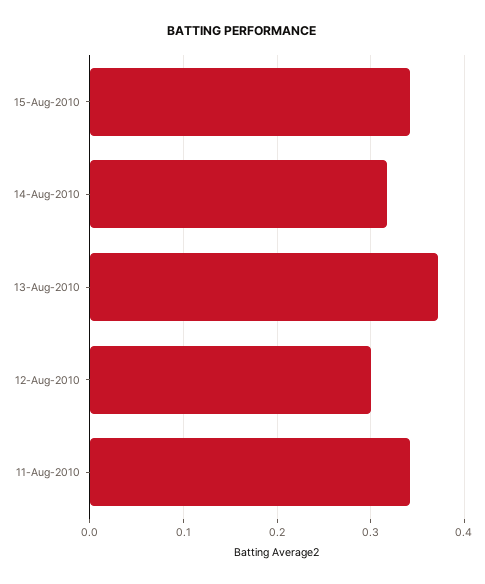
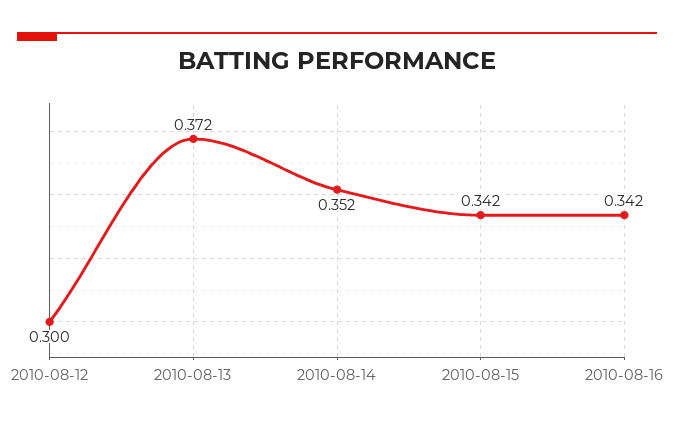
14-Aug-2010: 0.32 -> 0.352
11-Aug-2010: 0.34 -> none
2010-08-16: none -> 0.342

